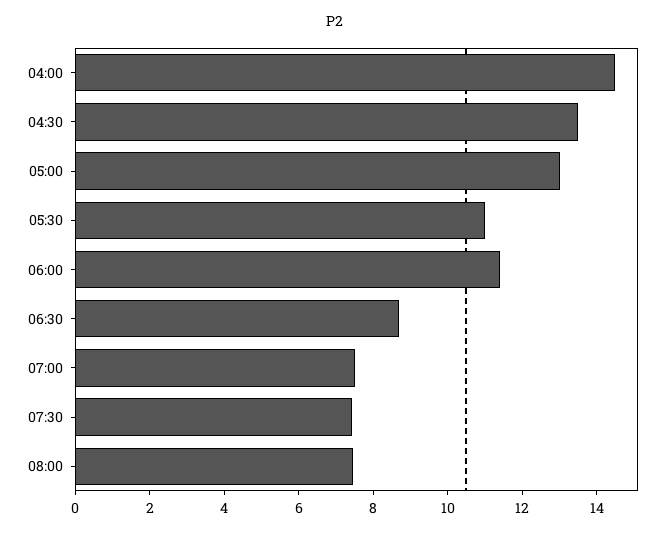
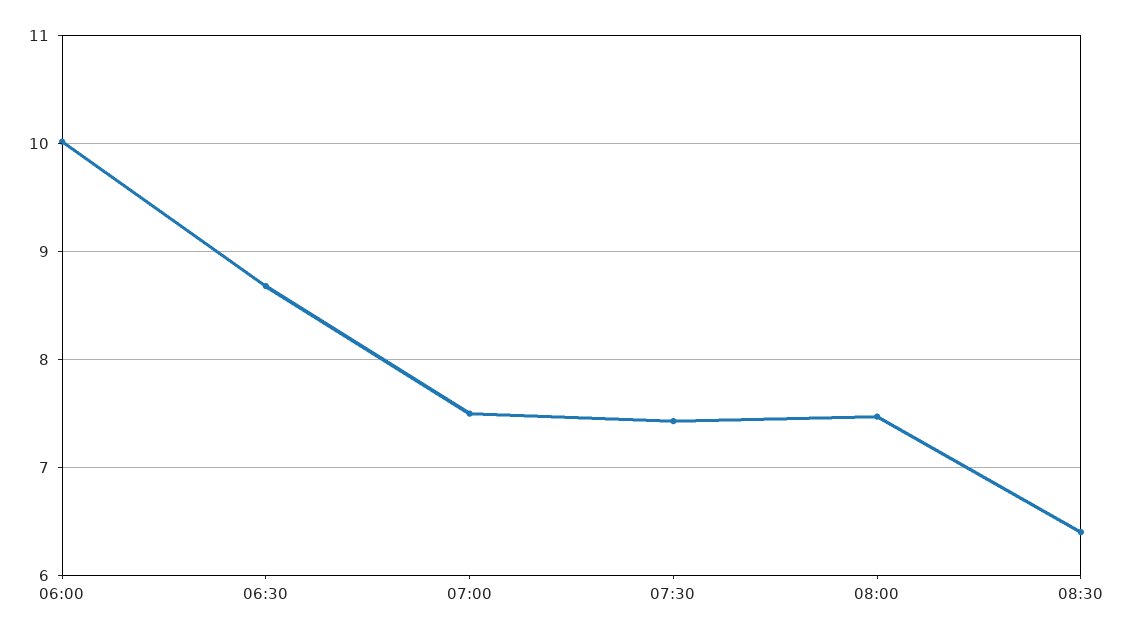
04:00: 14.5 -> none
04:30: 13.5 -> none
05:00: 13 -> none
05:30: 11 -> none
06:00: 11.5 -> 10
08:30: none -> 6.4

